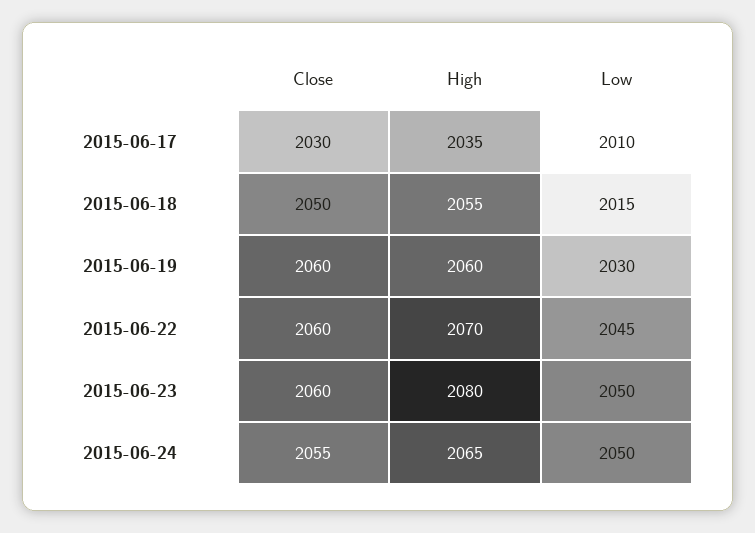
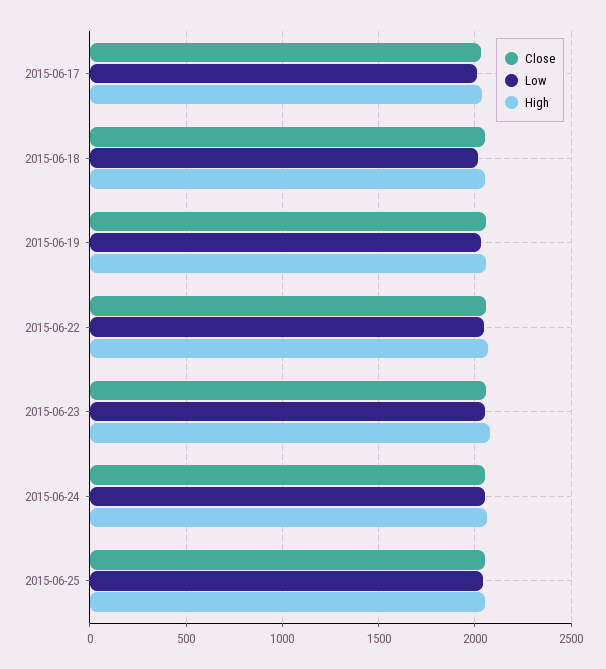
Close, 2015-06-25: none -> 2050
Low, 2015-06-25: none -> 2050
High, 2015-06-25: none -> 2050

